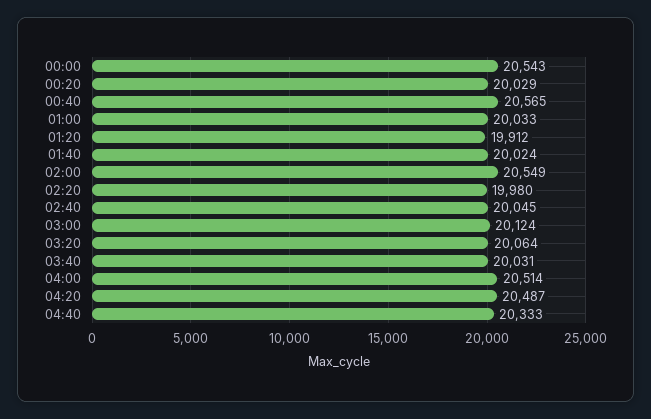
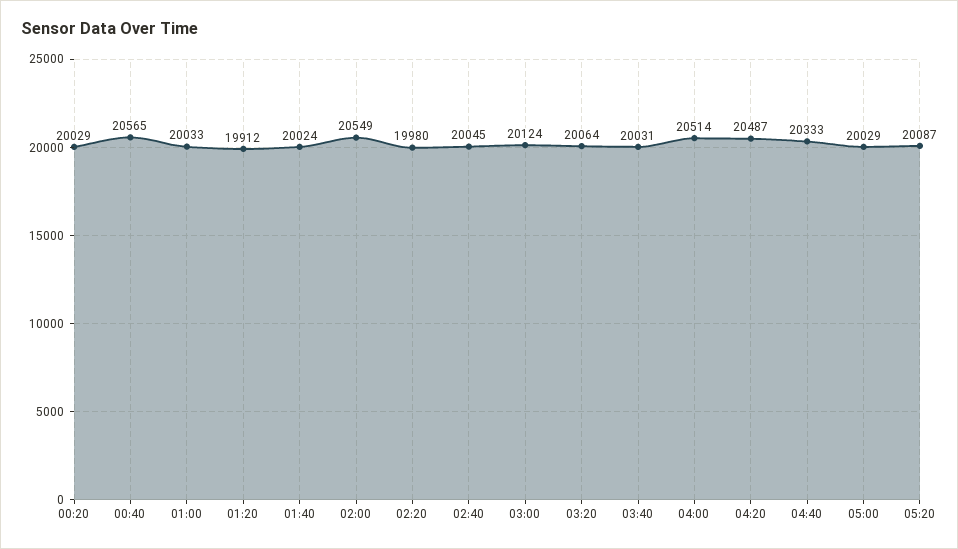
00:00: 20543 -> none
05:00: none -> 20029
05:20: none -> 20087

